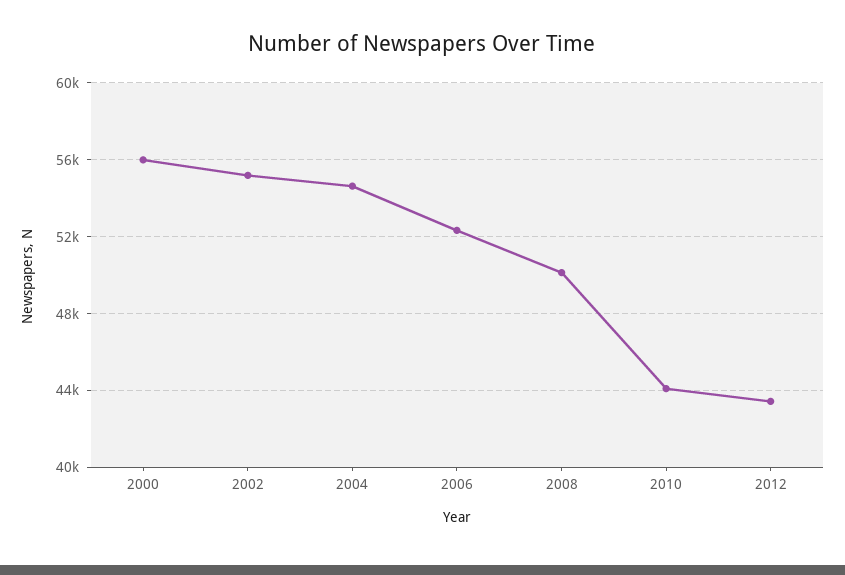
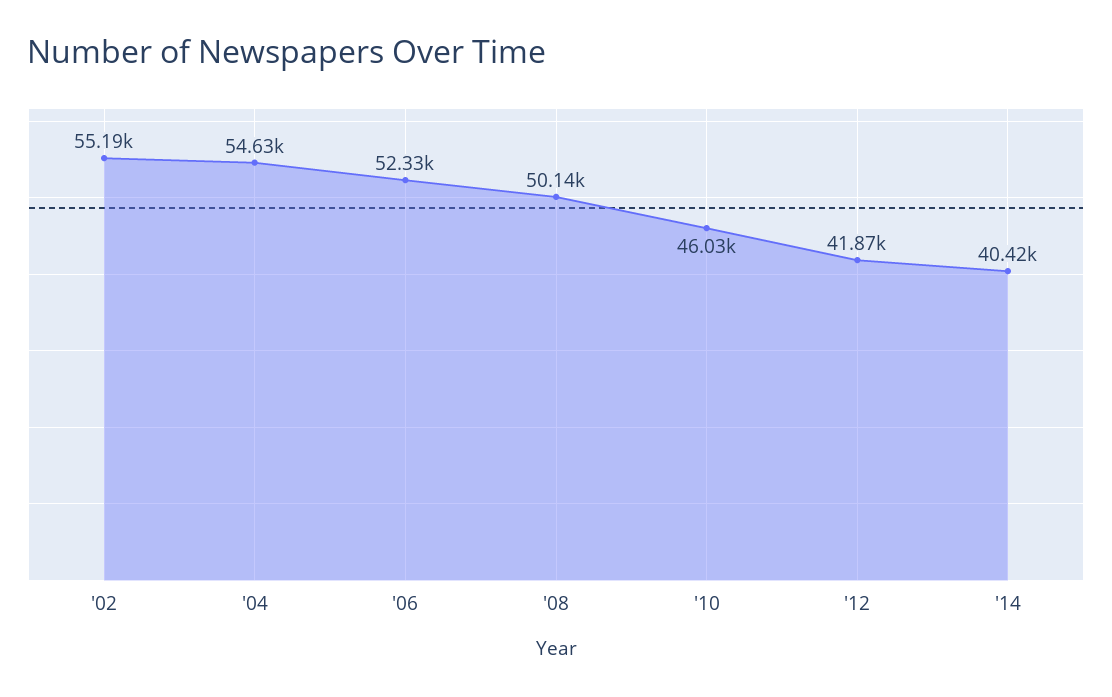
2000: 56000 -> none
2010: 44000 -> 46030
2012: 43500 -> 41870
'14: none -> 40420

